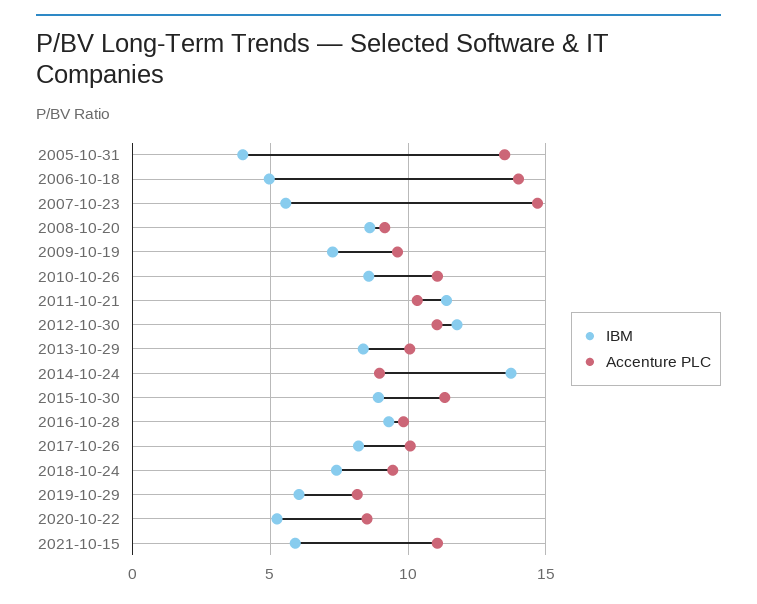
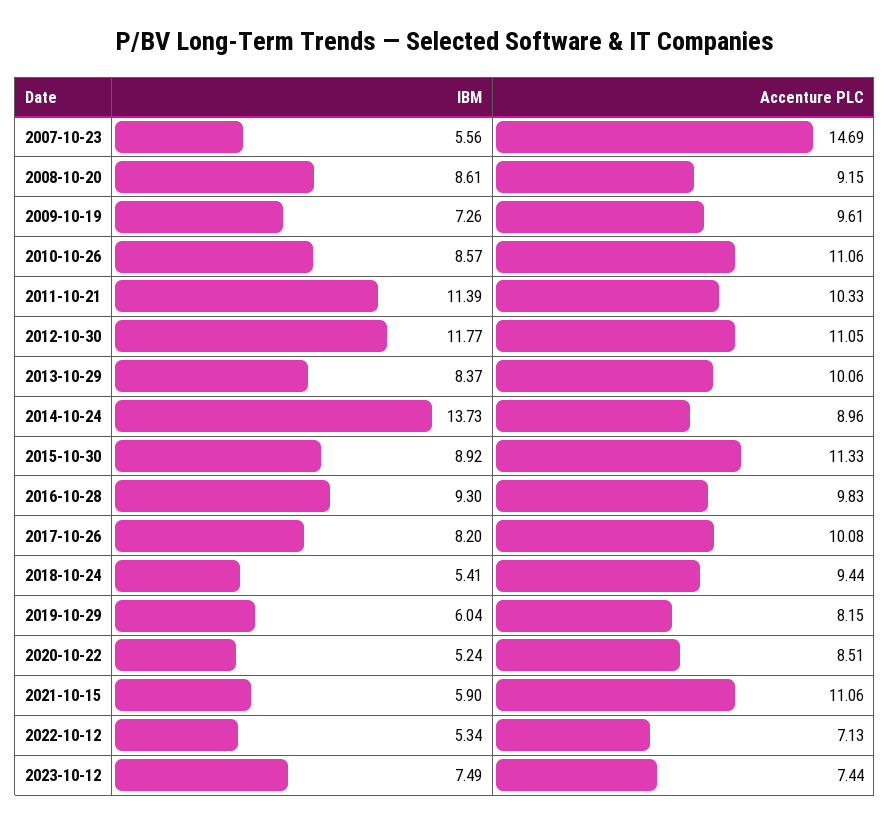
IBM, 2005-10-31: 4 -> none
Accenture PLC, 2005-10-31: 13.5 -> none
IBM, 2006-10-18: 5 -> none
Accenture PLC, 2006-10-18: 14 -> none
IBM, 2018-10-24: 7.5 -> 5.41
IBM, 2022-10-12: none -> 5.34
Accenture PLC, 2022-10-12: none -> 7.13
IBM, 2023-10-12: none -> 7.49
Accenture PLC, 2023-10-12: none -> 7.44

